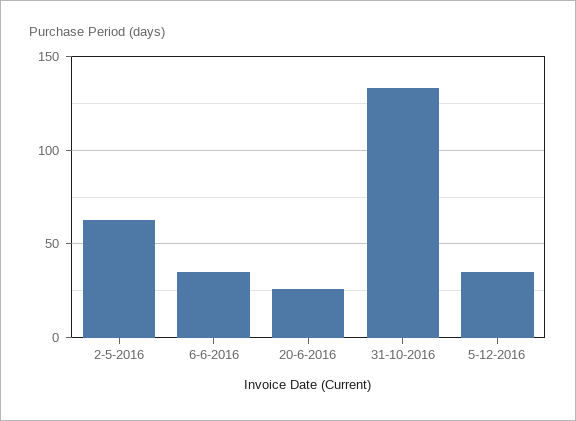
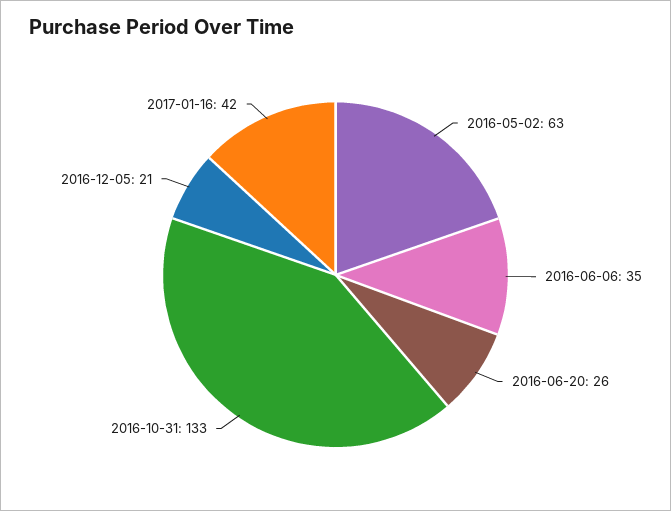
5-12-2016: 35 -> 21
2017-01-16: none -> 42

